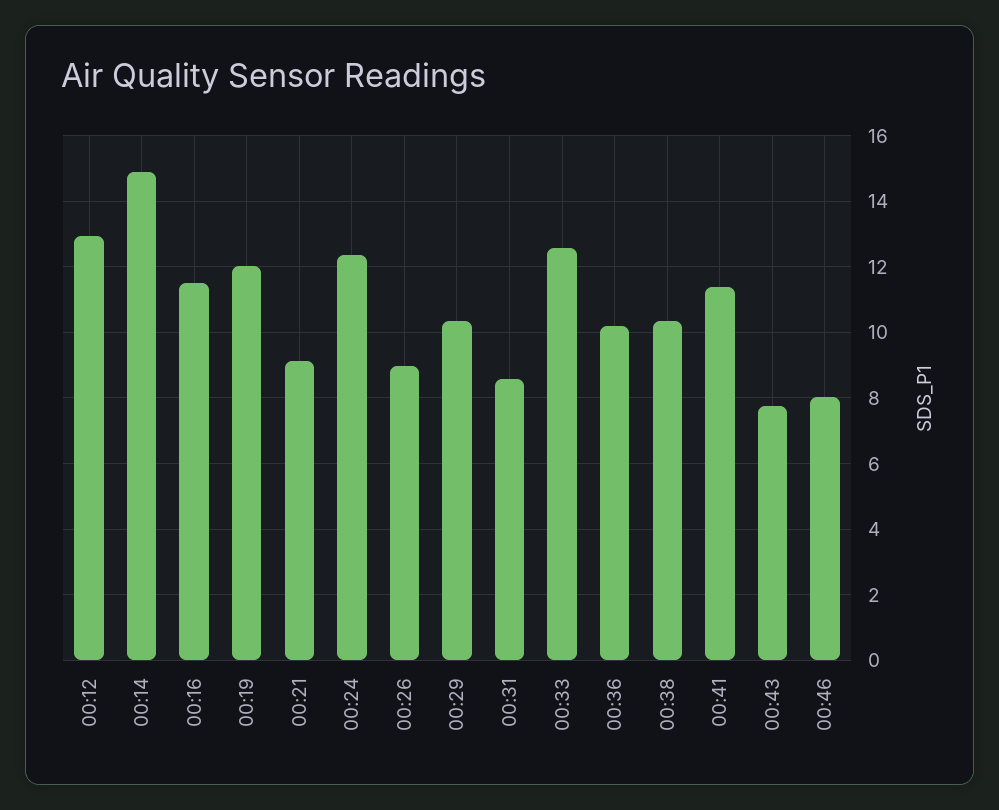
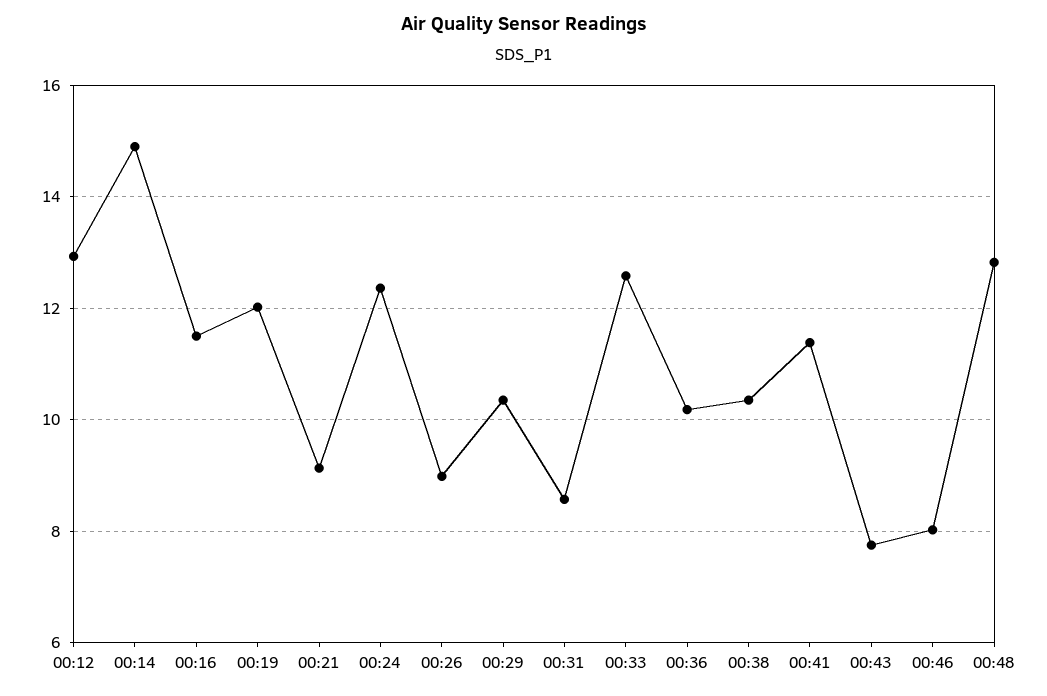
00:48: none -> 12.8

